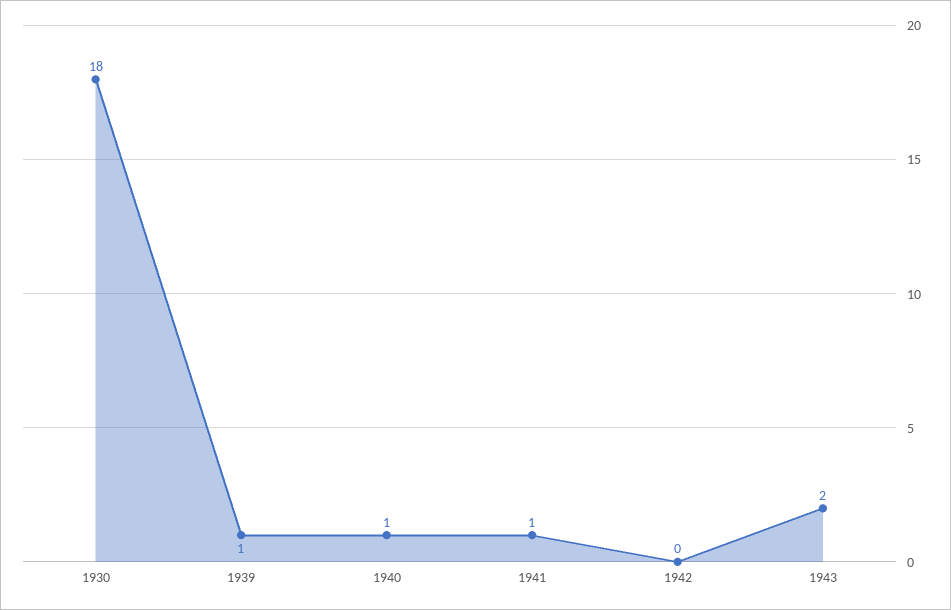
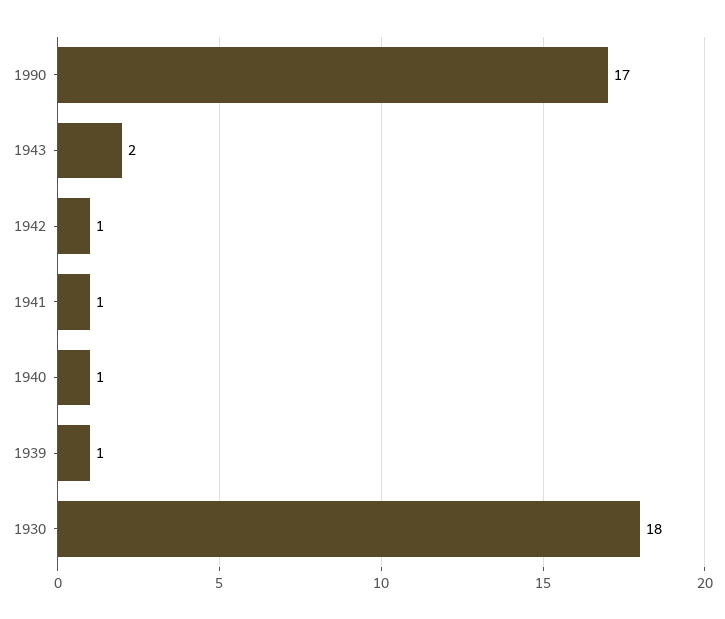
1942: 0 -> 1
1990: none -> 17

